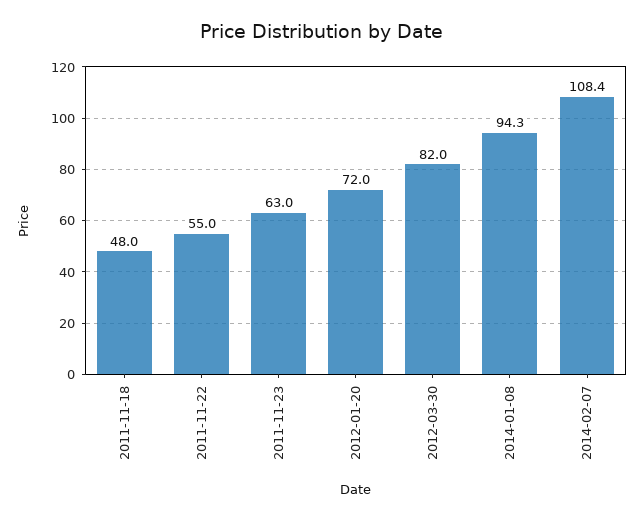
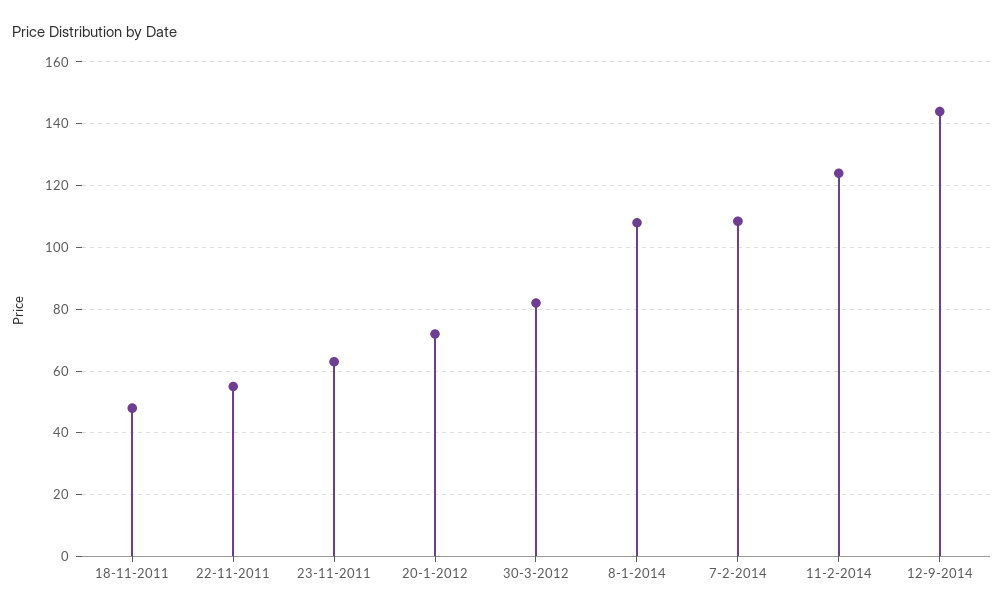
2014-01-08: 94.3 -> 108
11-2-2014: none -> 124
12-9-2014: none -> 144

